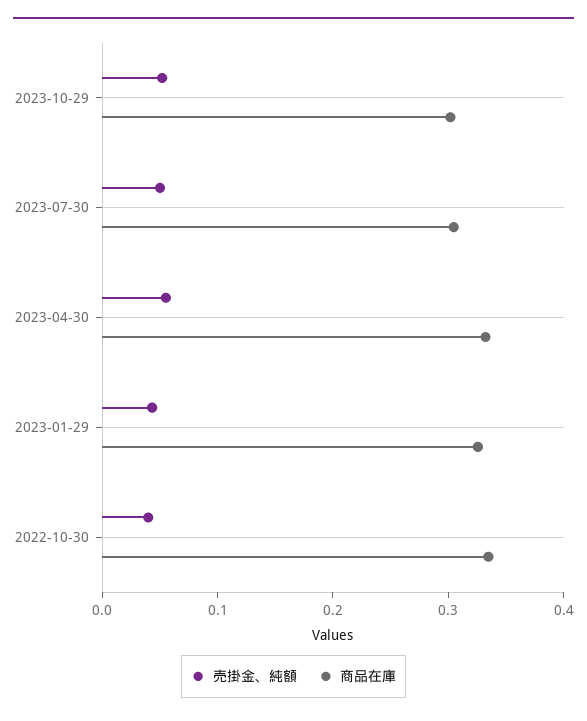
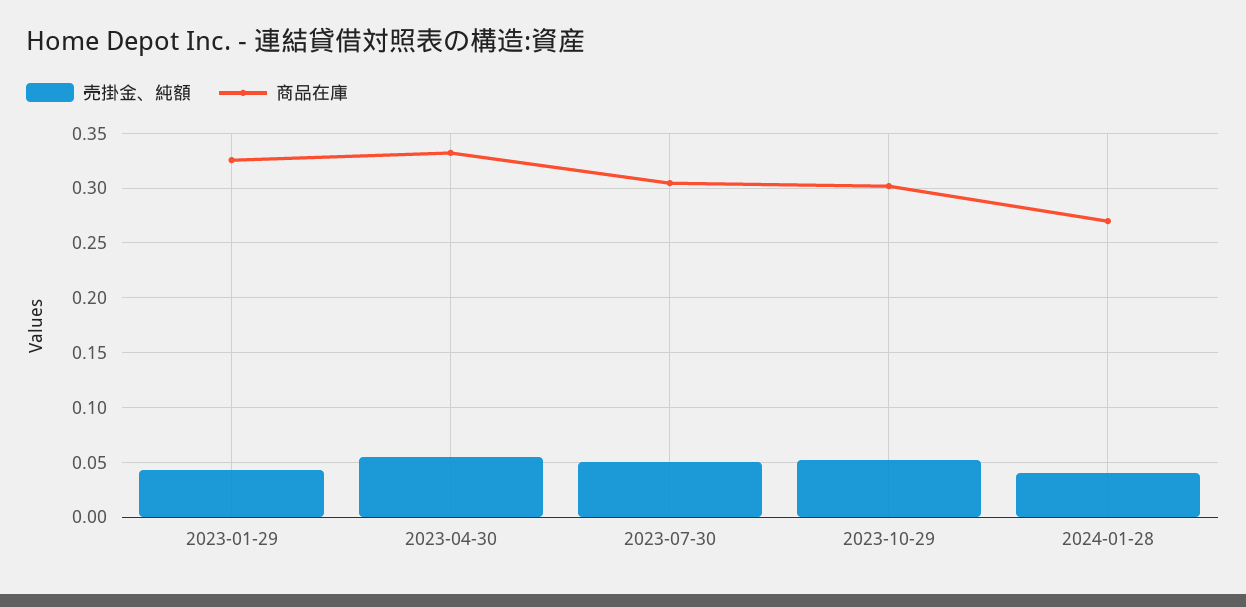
売掛金、純額, 2022-10-30: 0.04 -> none
商品在庫, 2022-10-30: 0.34 -> none
売掛金、純額, 2024-01-28: none -> 0.04
商品在庫, 2024-01-28: none -> 0.27

